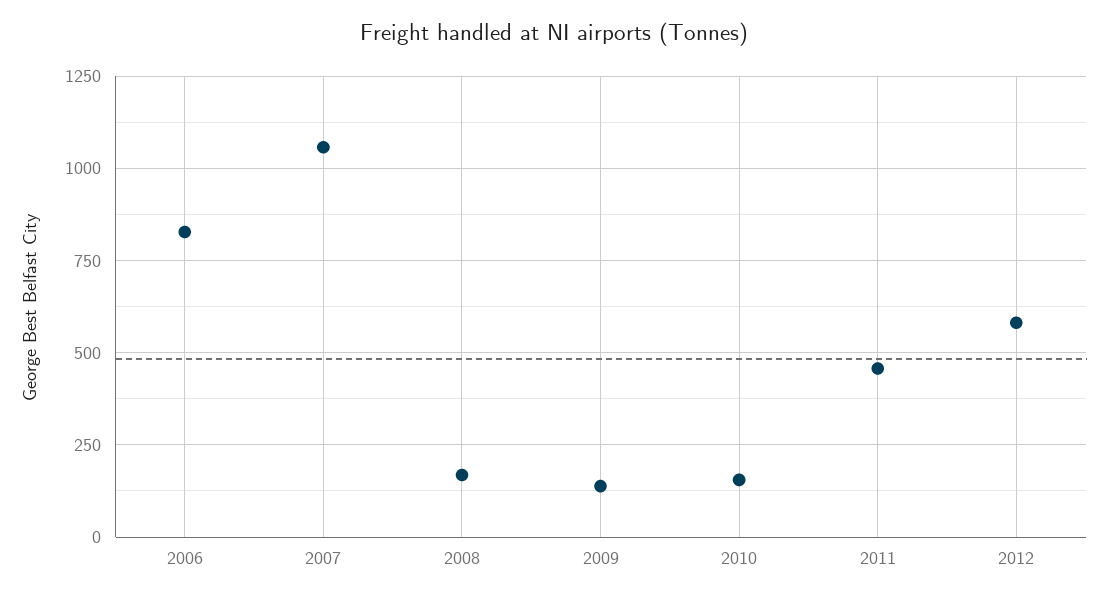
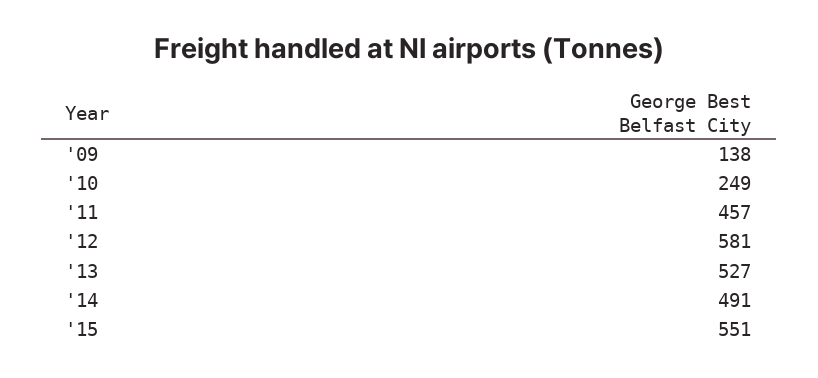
2006: 825 -> none
2007: 1050 -> none
2008: 175 -> none
2010: 150 -> 249
'13: none -> 527
'14: none -> 491
'15: none -> 551

